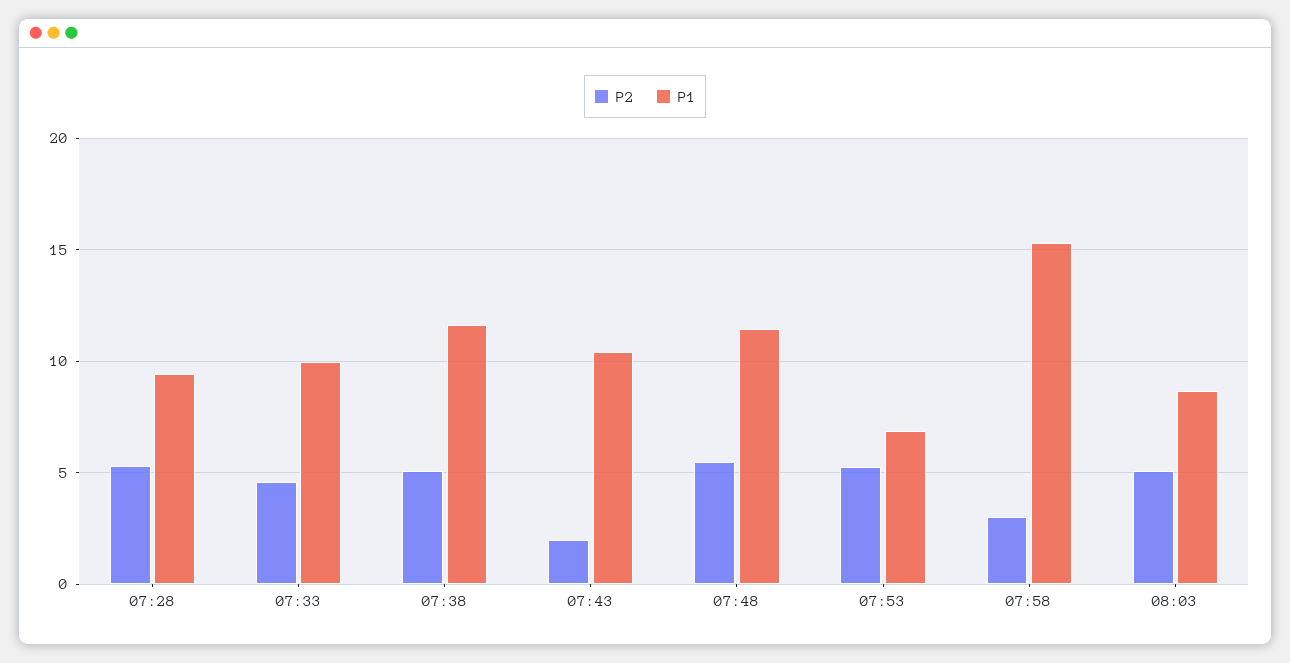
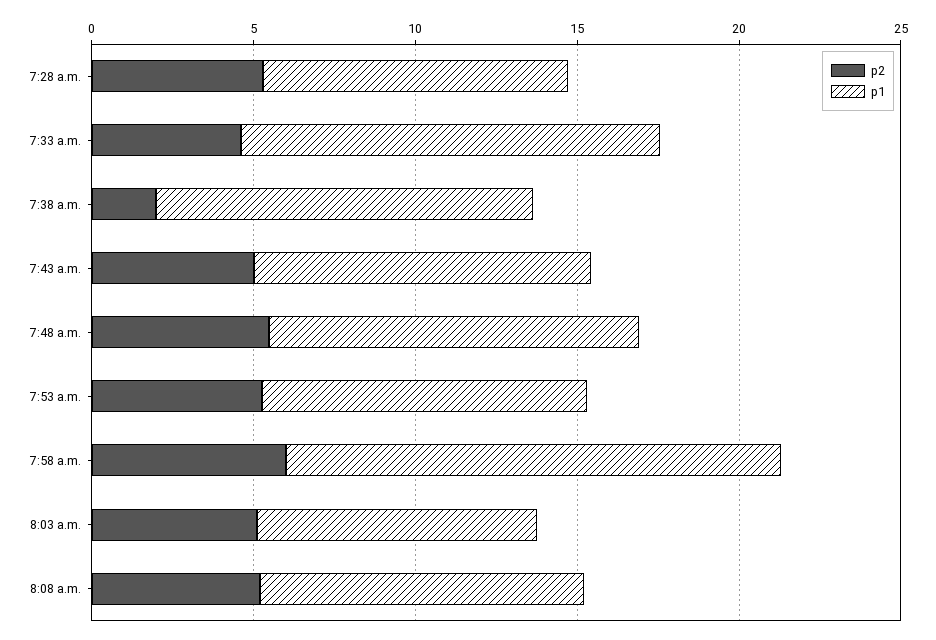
P1, 07:33: 10 -> 13
P2, 07:38: 5 -> 2
P2, 07:43: 2 -> 5
P1, 07:53: 7 -> 10
P2, 07:58: 3 -> 6
P2, 8:08 a.m.: none -> 5
P1, 8:08 a.m.: none -> 10

